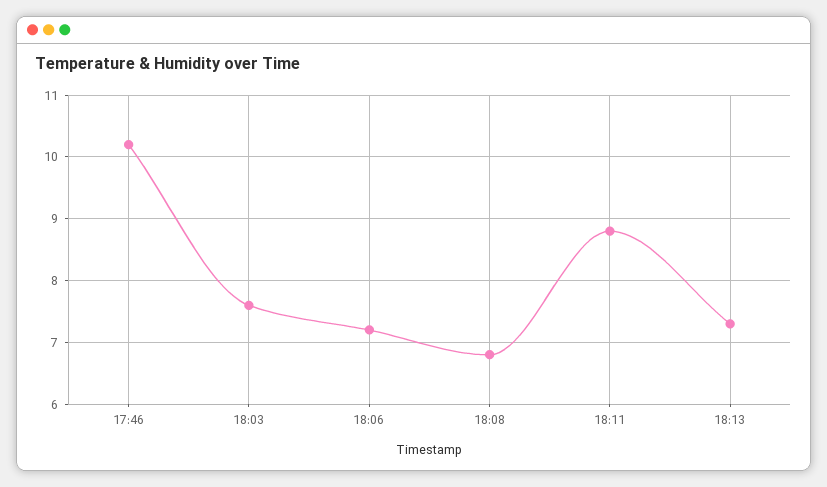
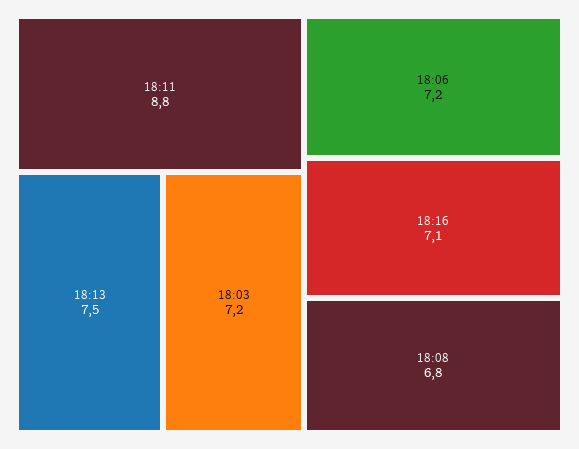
17:46: 10.2 -> none
18:03: 7.6 -> 7.2
18:13: 7.3 -> 7.5
18:16: none -> 7.1

